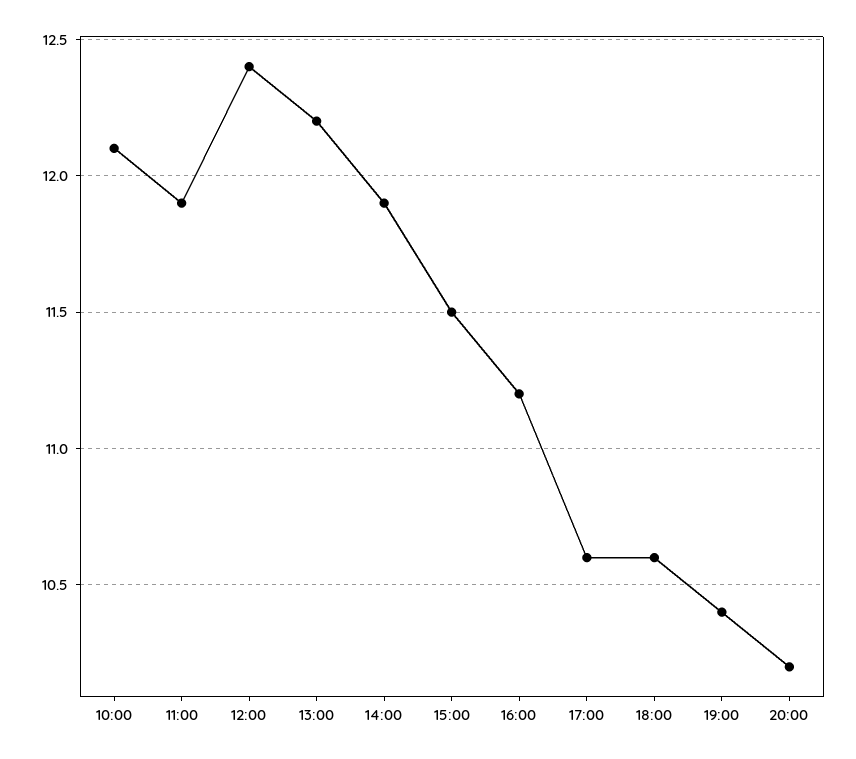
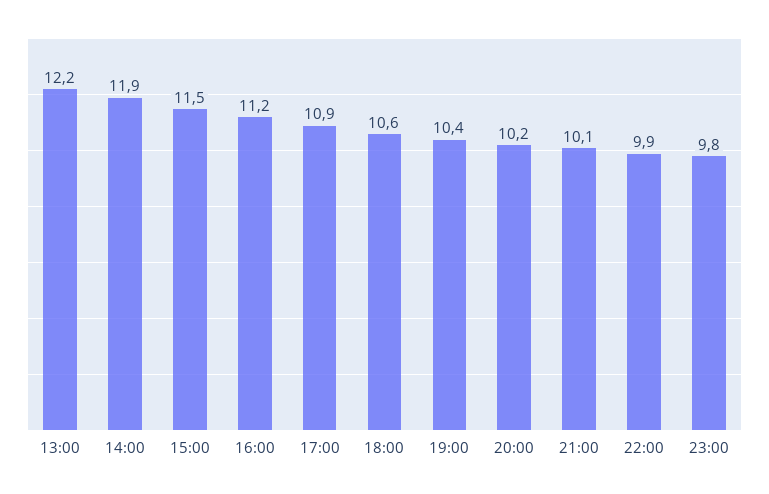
10:00: 12.1 -> none
11:00: 11.9 -> none
12:00: 12.4 -> none
17:00: 10.6 -> 10.9
21:00: none -> 10.1
22:00: none -> 9.9
23:00: none -> 9.8

